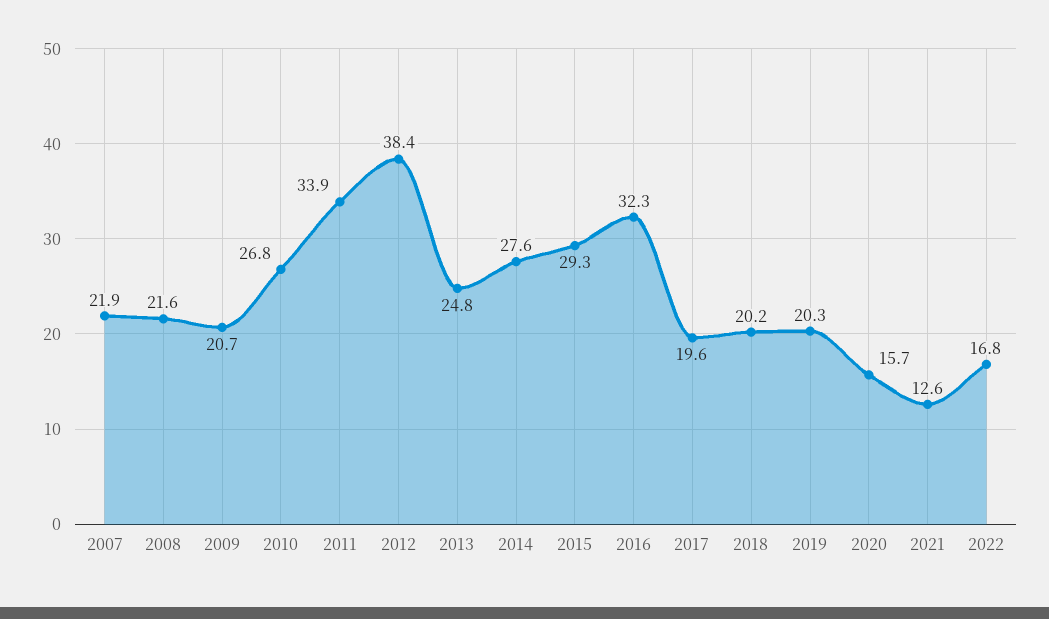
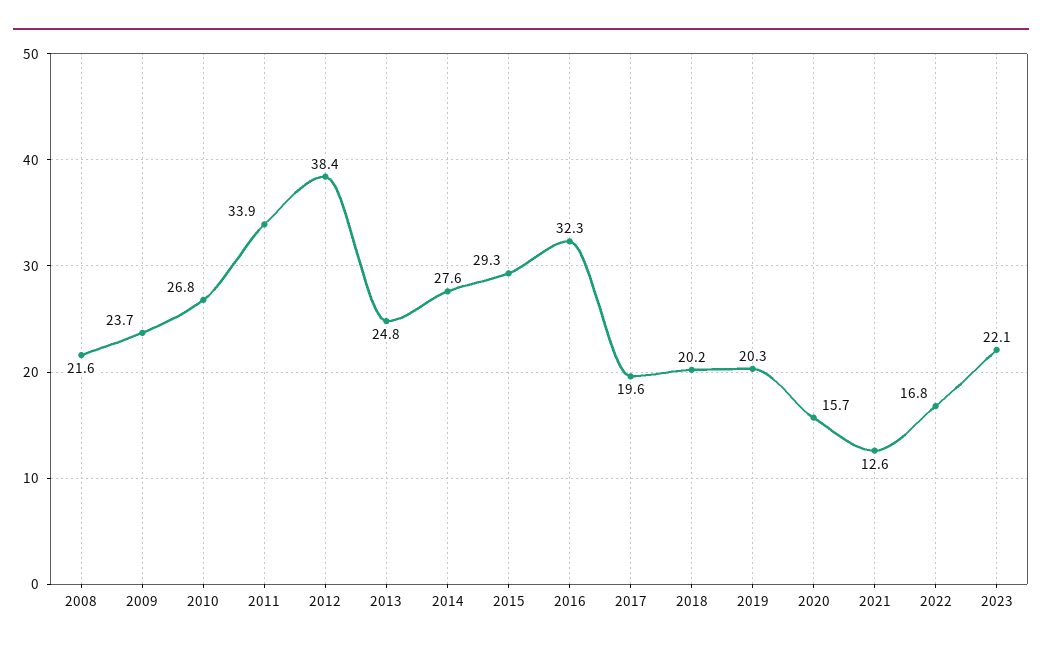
2007: 21.9 -> none
2009: 20.7 -> 23.7
2023: none -> 22.1

